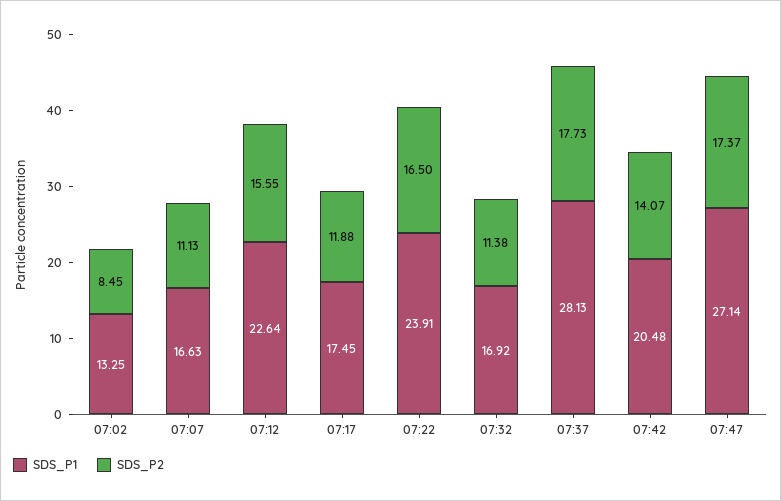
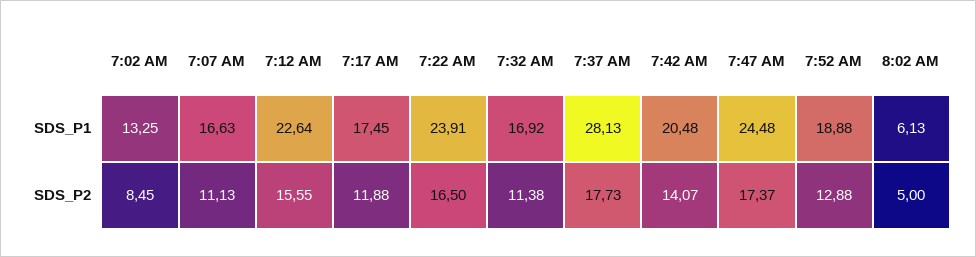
SDS_P1, 07:47: 27.14 -> 24.48
SDS_P1, 7:52 AM: none -> 18.88
SDS_P1, 8:02 AM: none -> 6.13
SDS_P2, 7:52 AM: none -> 12.88
SDS_P2, 8:02 AM: none -> 5

